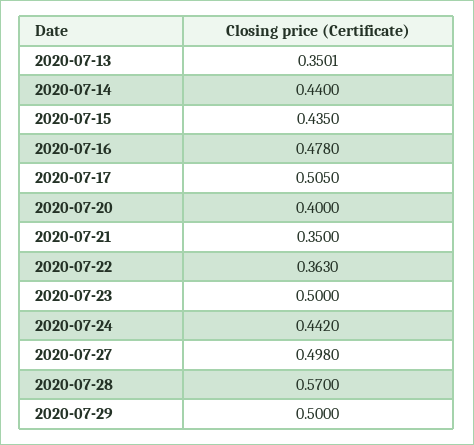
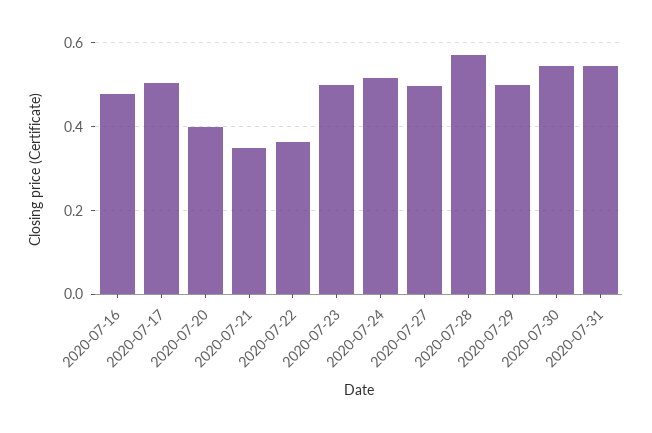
2020-07-13: 0.3501 -> none
2020-07-14: 0.44 -> none
2020-07-15: 0.435 -> none
2020-07-24: 0.442 -> 0.52
2020-07-30: none -> 0.54
2020-07-31: none -> 0.54

